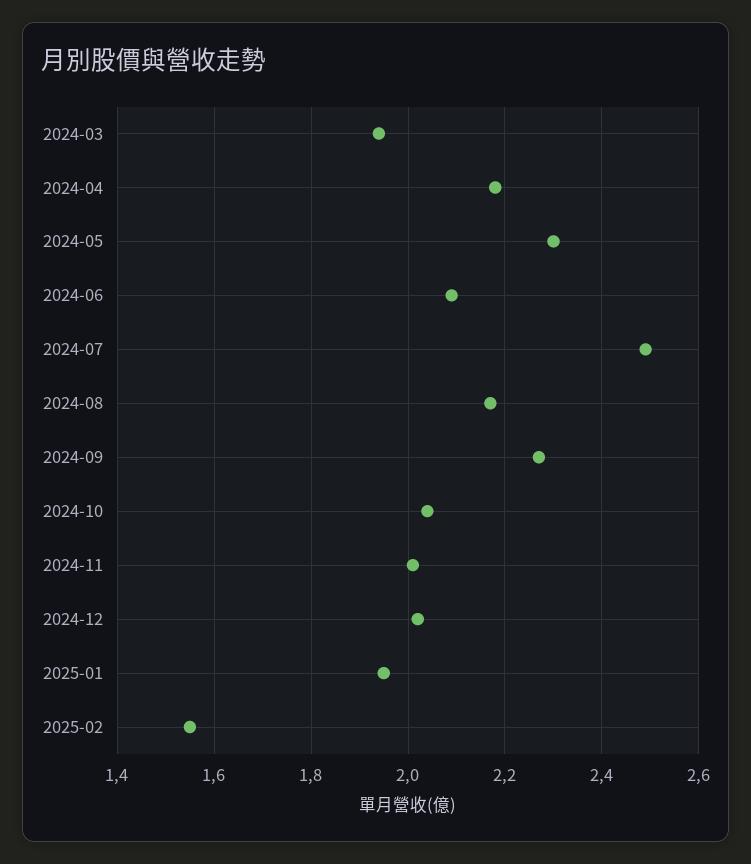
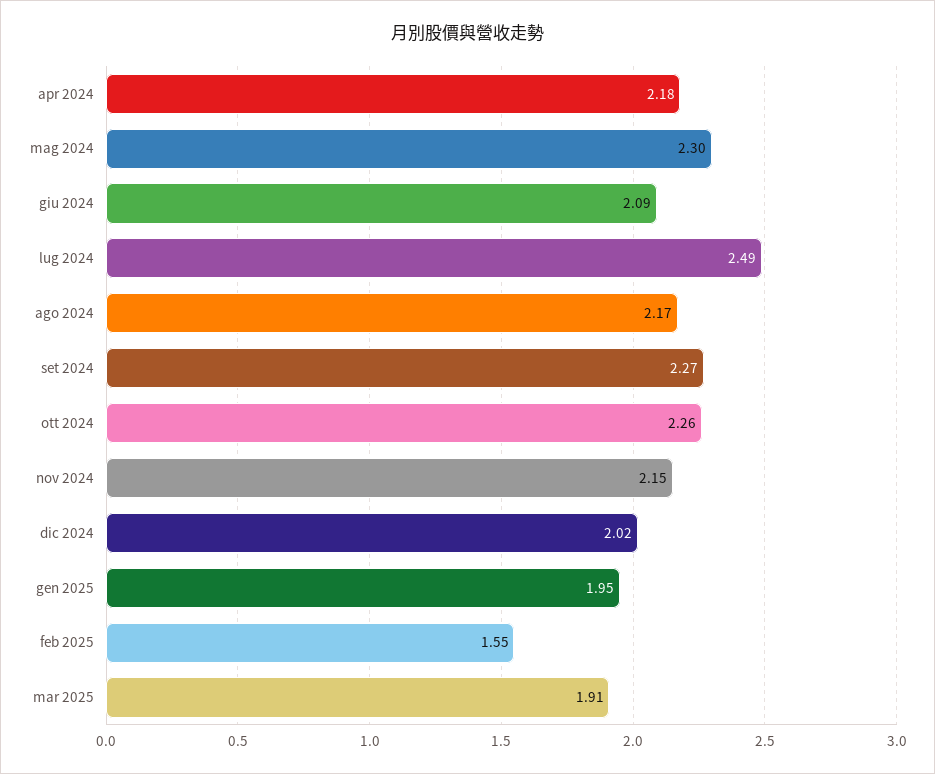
2024-03: 1.95 -> none
2024-10: 2.05 -> 2.26
2024-11: 2 -> 2.15
mar 2025: none -> 1.91

